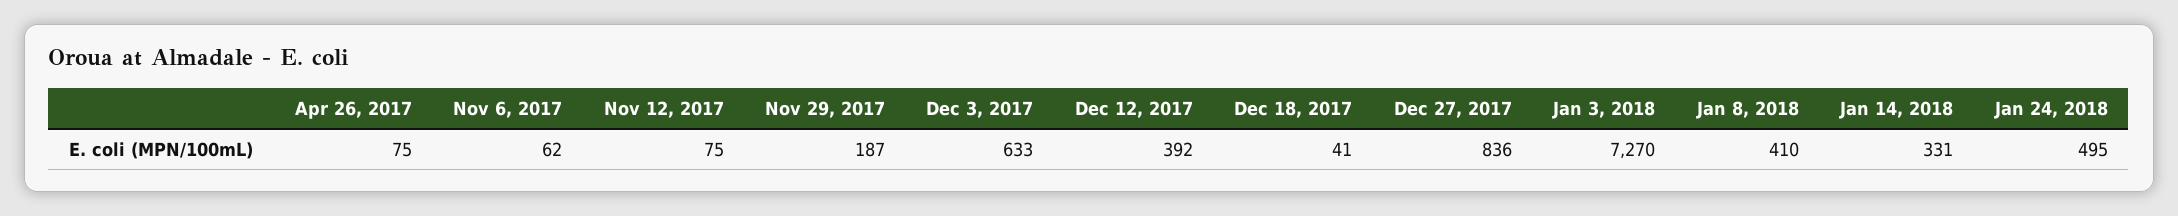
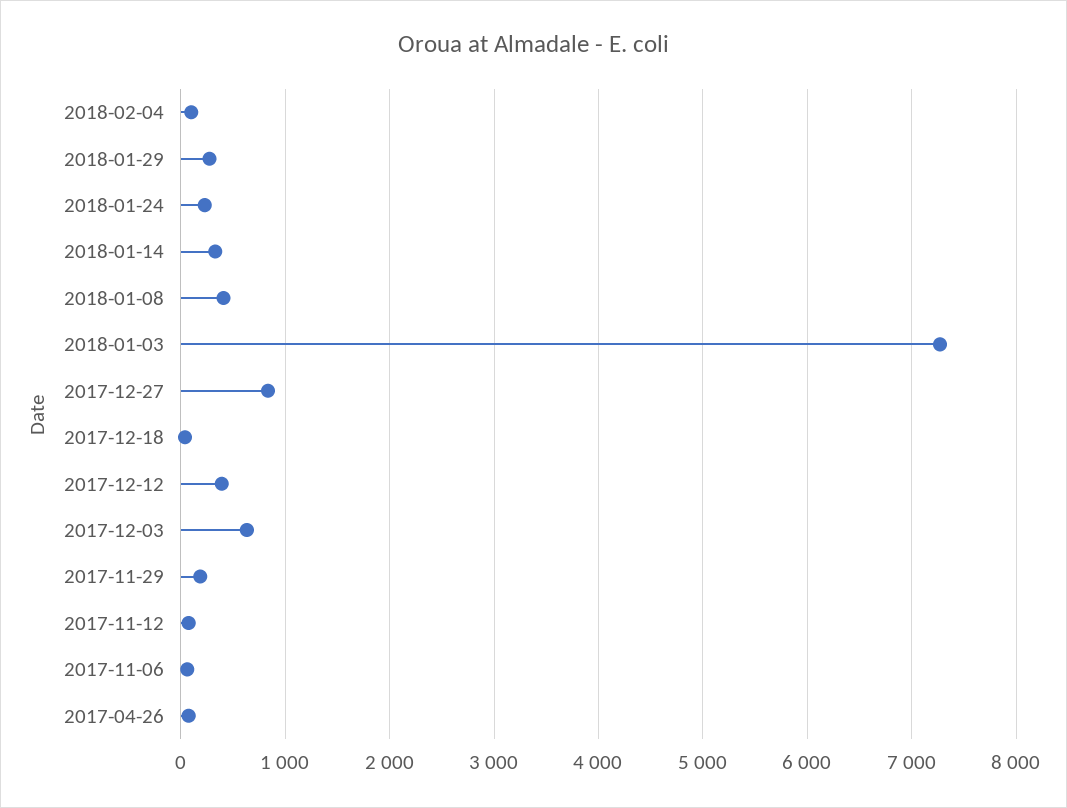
Jan 24, 2018: 495 -> 200
2018-02-04: none -> 100
2018-01-29: none -> 300

